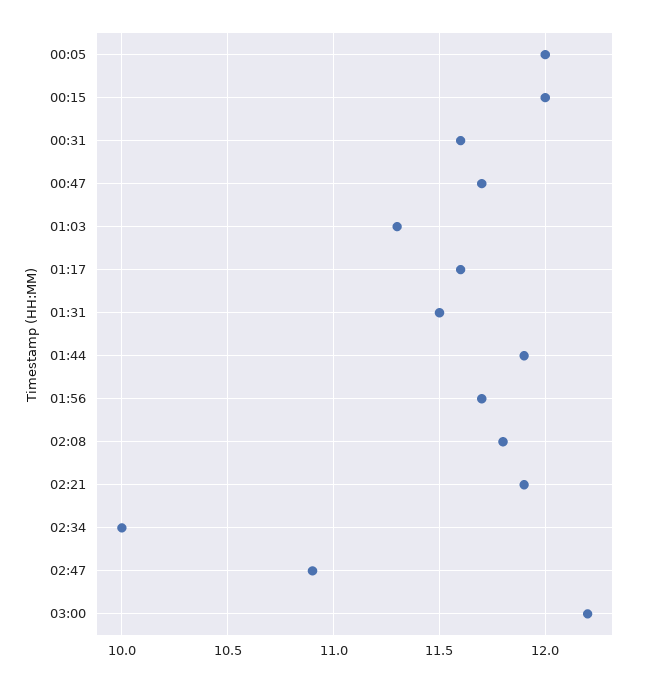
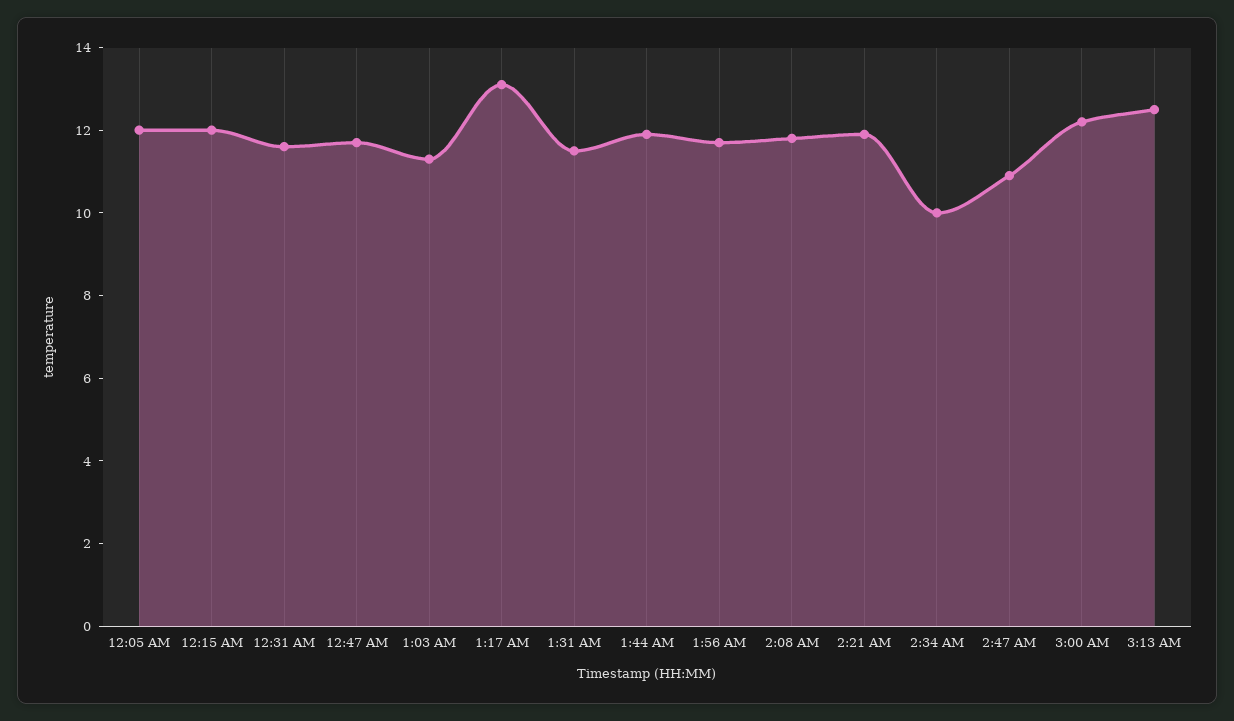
01:17: 11.6 -> 13
3:13 AM: none -> 12.5

